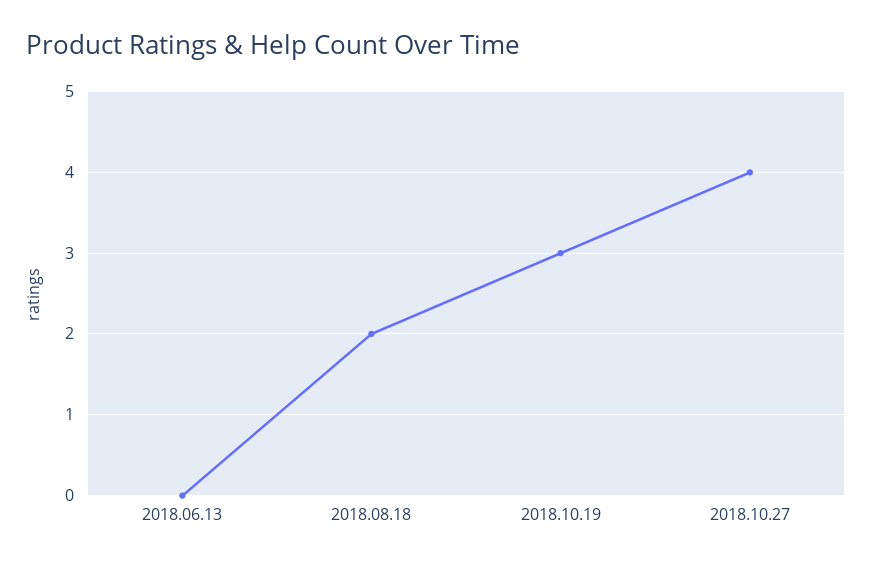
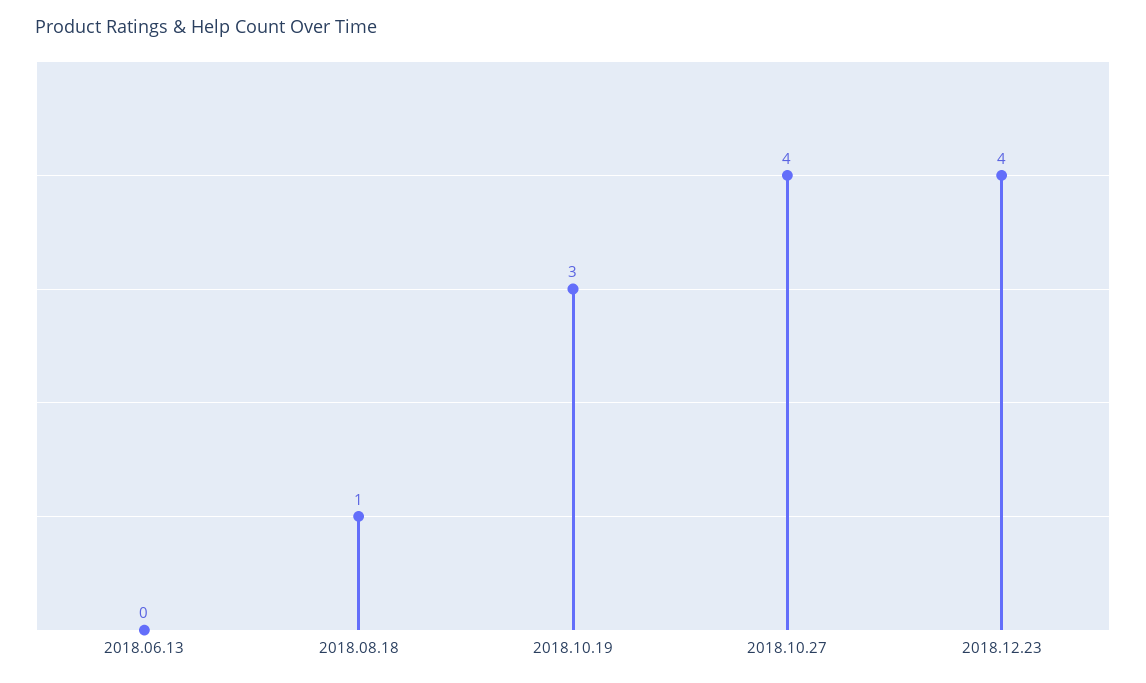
2018.08.18: 2 -> 1
2018.12.23: none -> 4

